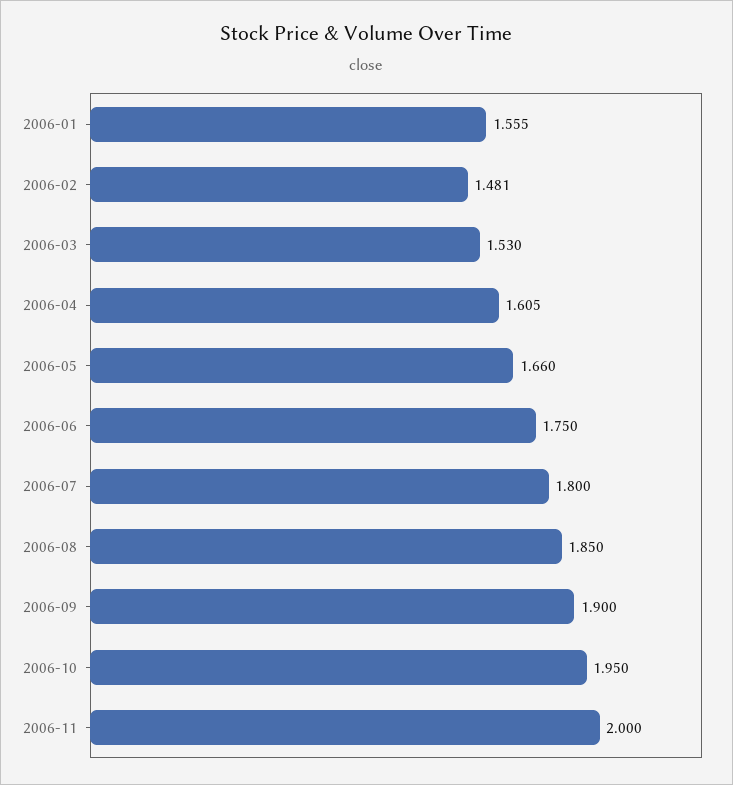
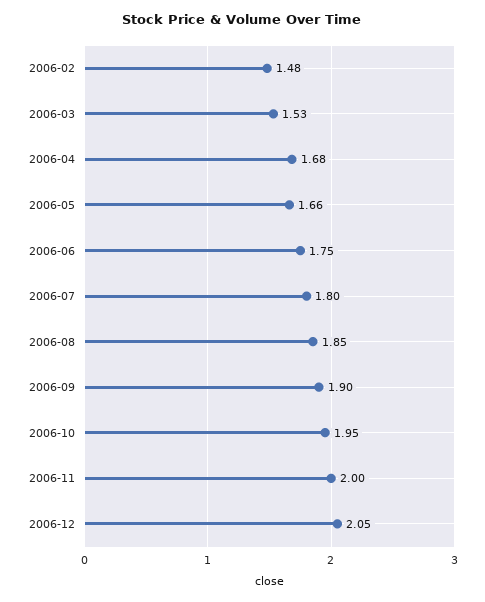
2006-01: 1.555 -> none
2006-04: 1.605 -> 1.68
2006-12: none -> 2.05

